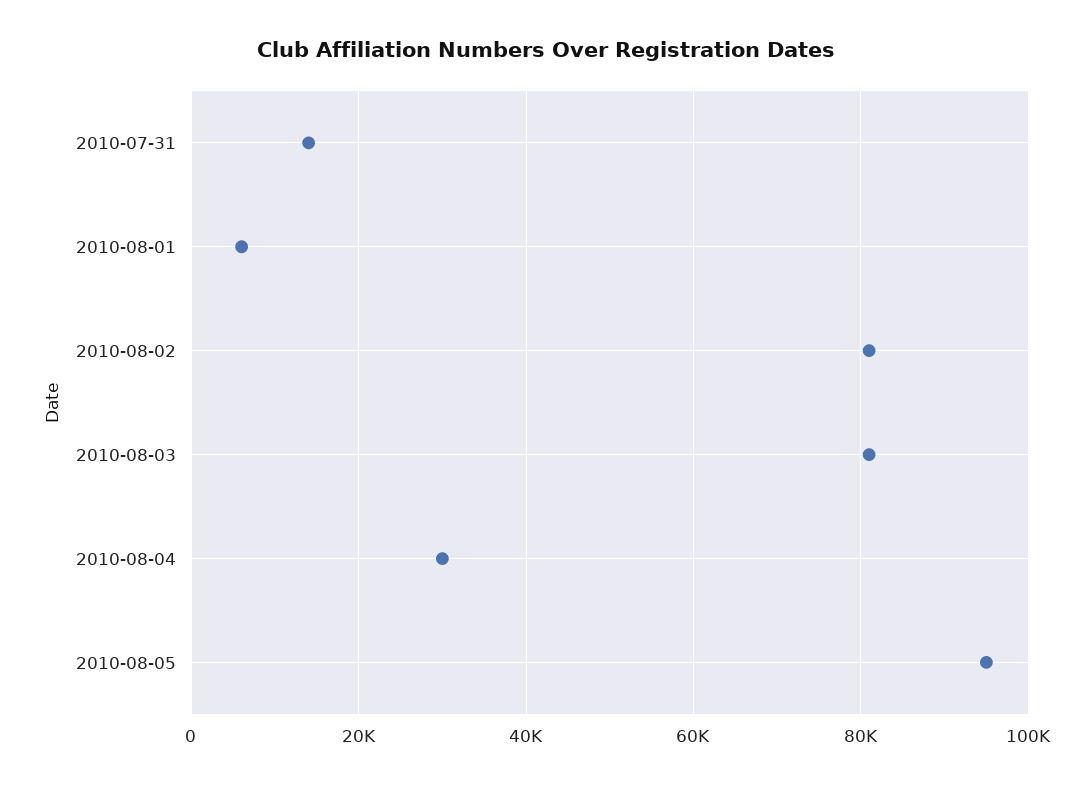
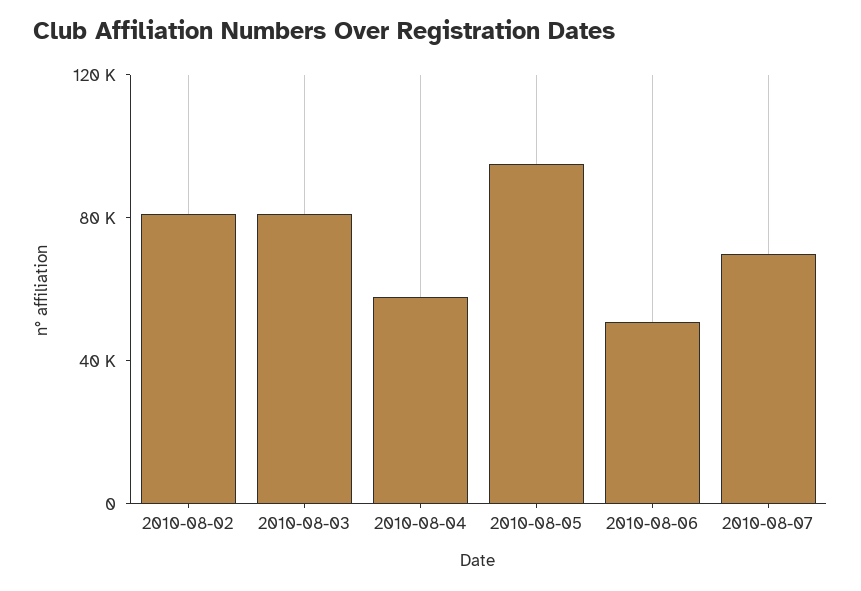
2010-07-31: 14000 -> none
2010-08-01: 6000 -> none
2010-08-04: 30000 -> 60000
2010-08-06: none -> 50000
2010-08-07: none -> 70000

